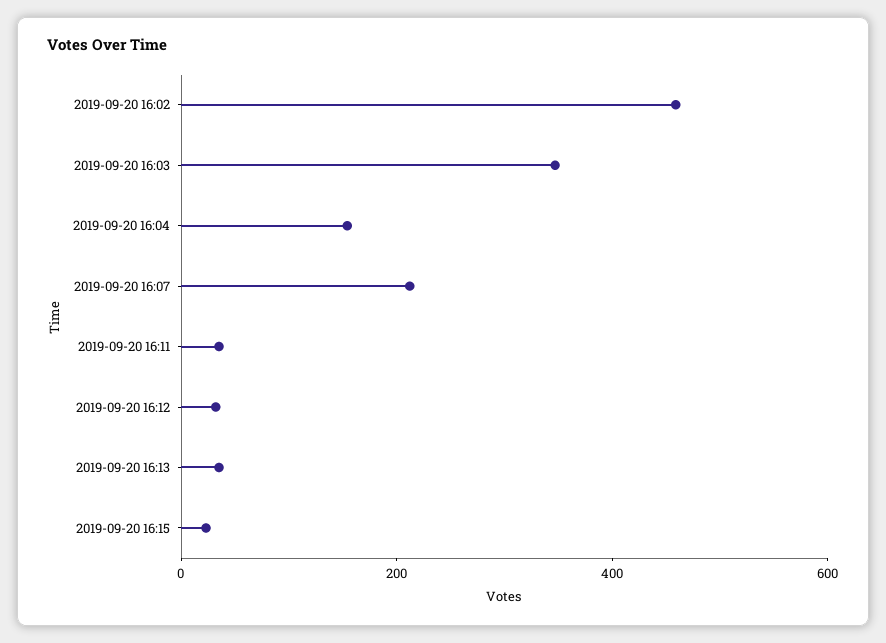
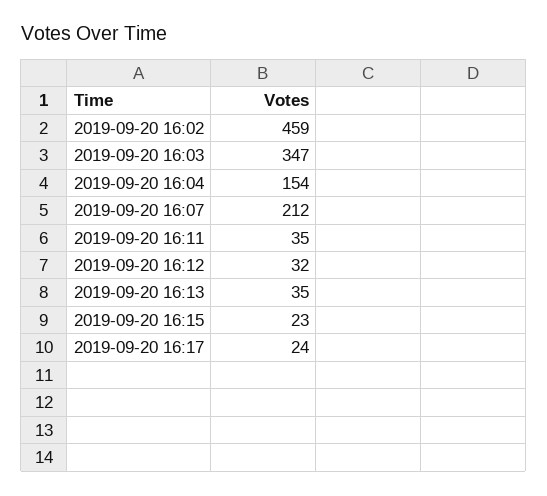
2019-09-20 16:17: none -> 24

